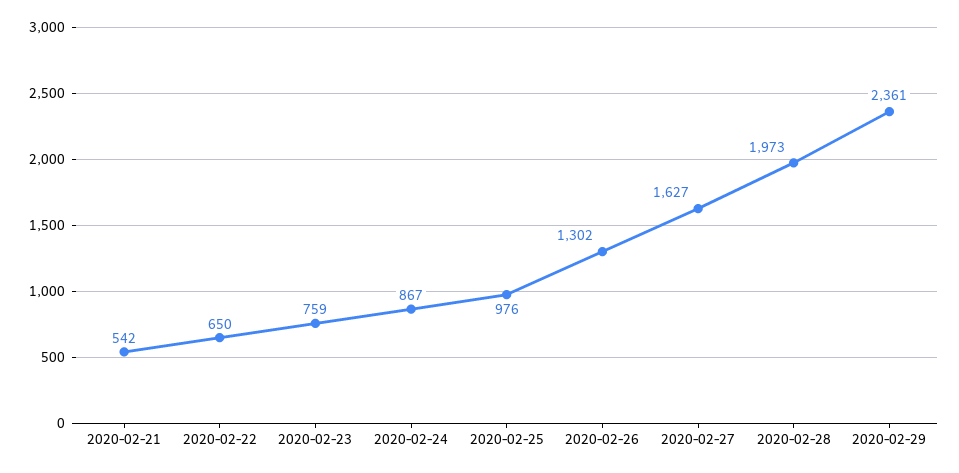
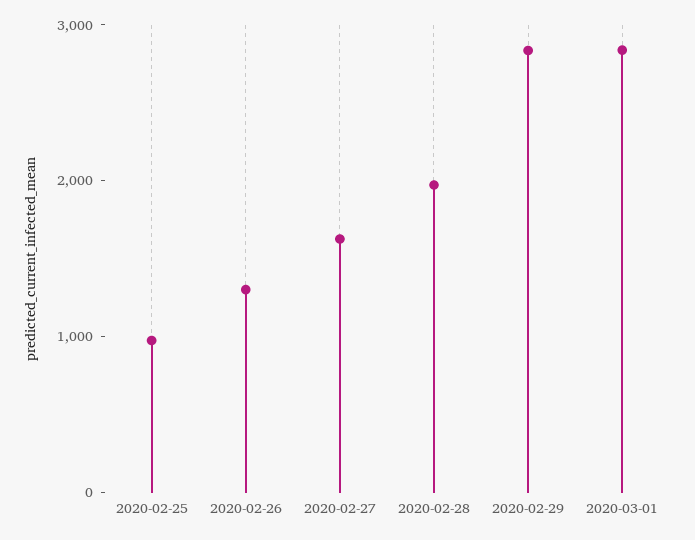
2020-02-21: 542 -> none
2020-02-22: 650 -> none
2020-02-23: 759 -> none
2020-02-24: 867 -> none
2020-02-29: 2361 -> 2800
2020-03-01: none -> 2800

